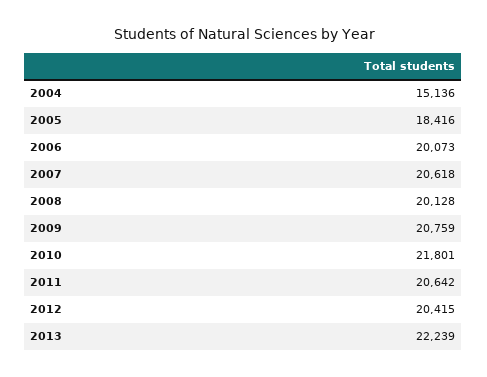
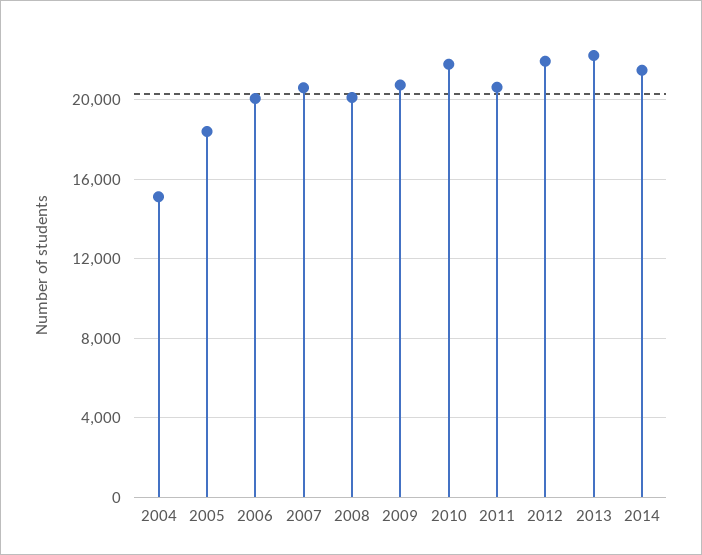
2012: 20415 -> 22000
2014: none -> 21500

